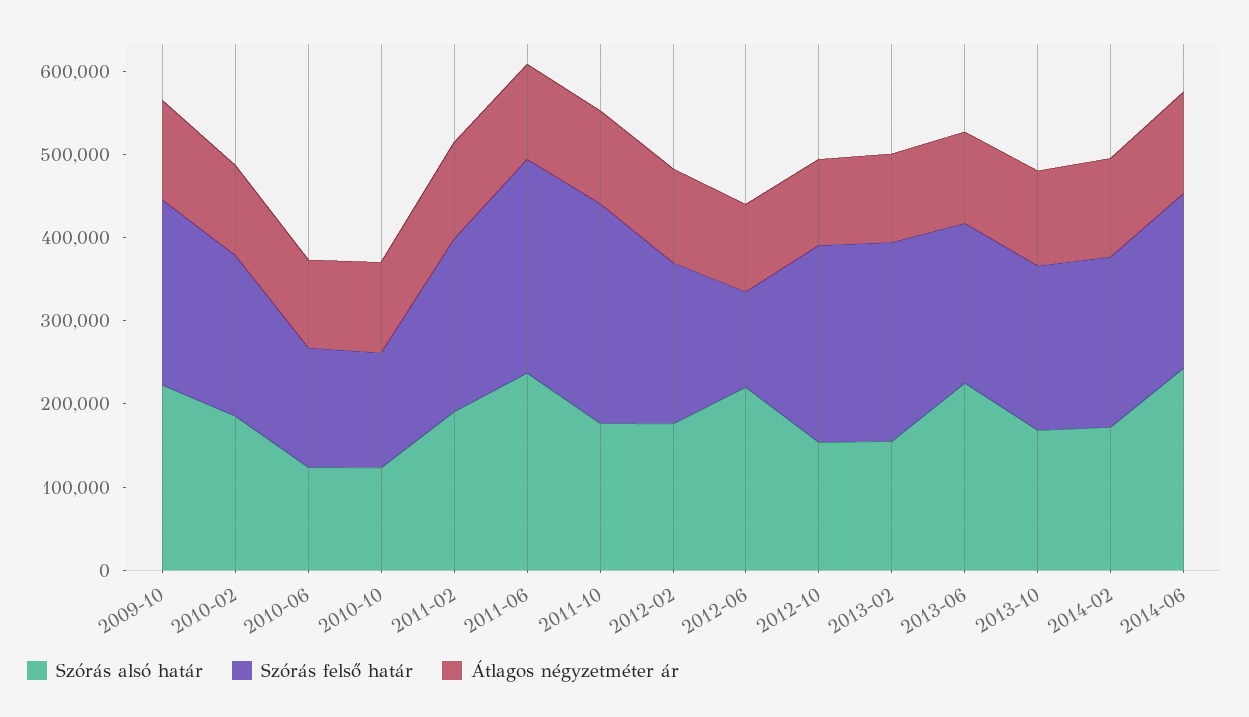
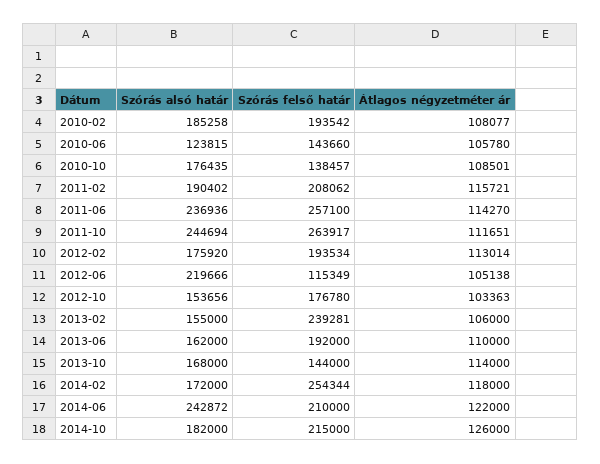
Szórás alsó határ, 2009-10: 220000 -> none
Szórás felső határ, 2009-10: 220000 -> none
Átlagos négyzetméter ár, 2009-10: 120000 -> none
Szórás alsó határ, 2010-10: 120000 -> 176435
Szórás alsó határ, 2011-10: 180000 -> 244694
Szórás felső határ, 2012-10: 240000 -> 176780
Szórás alsó határ, 2013-06: 220000 -> 162000
Szórás felső határ, 2013-10: 200000 -> 144000
Szórás felső határ, 2014-02: 200000 -> 254344
Szórás alsó határ, 2014-10: none -> 182000
Szórás felső határ, 2014-10: none -> 215000
Átlagos négyzetméter ár, 2014-10: none -> 126000

